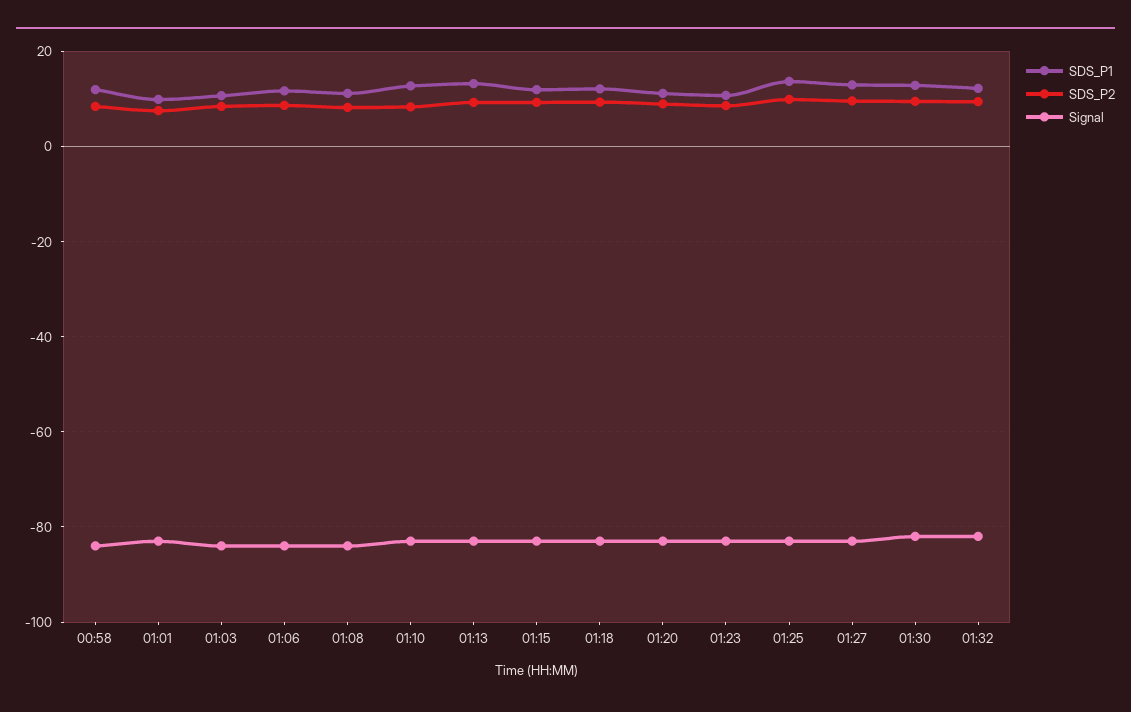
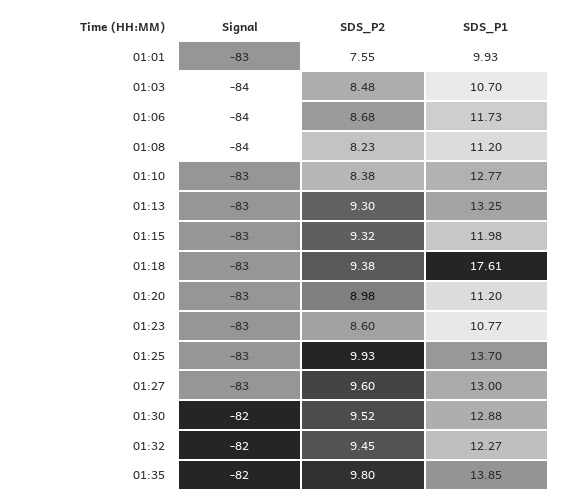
SDS_P1, 00:58: 12 -> none
SDS_P2, 00:58: 8 -> none
Signal, 00:58: -84 -> none
SDS_P1, 01:18: 12 -> 17.61
Signal, 01:35: none -> -82
SDS_P2, 01:35: none -> 9.8
SDS_P1, 01:35: none -> 13.85

